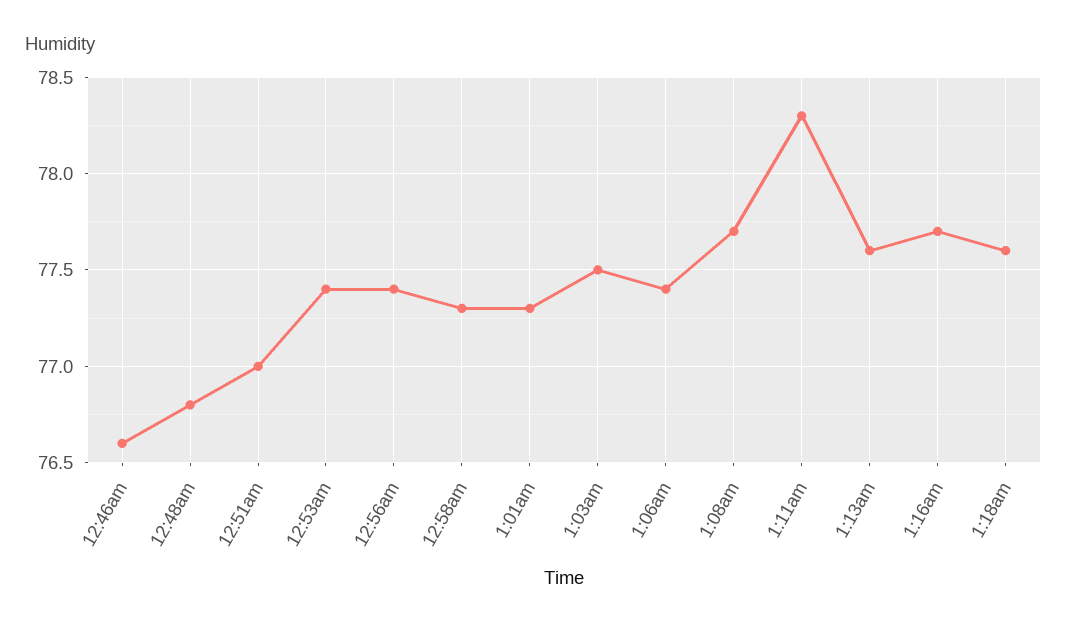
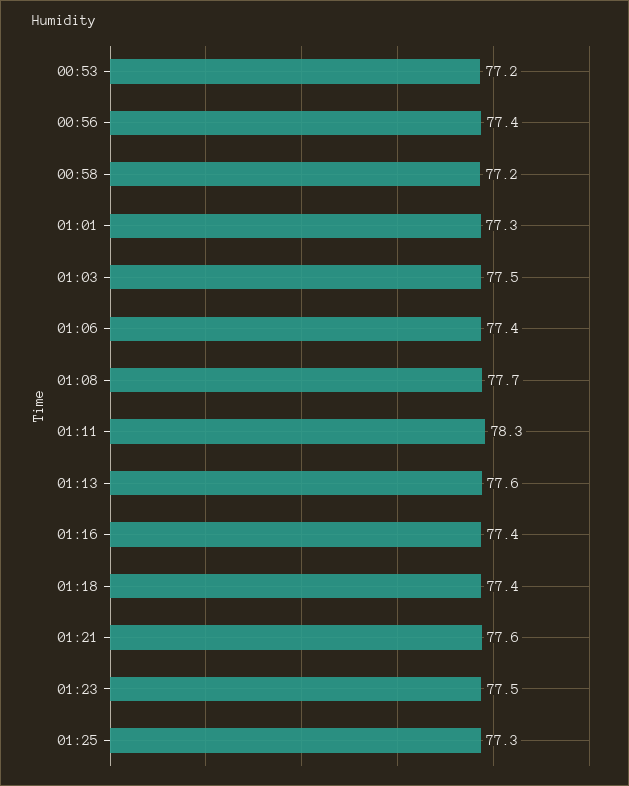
12:46am: 76.6 -> none
12:48am: 76.8 -> none
12:51am: 77 -> none
12:53am: 77.4 -> 77.2
12:58am: 77.3 -> 77.2
1:16am: 77.7 -> 77.4
1:18am: 77.6 -> 77.4
01:21: none -> 77.6
01:23: none -> 77.5
01:25: none -> 77.3

